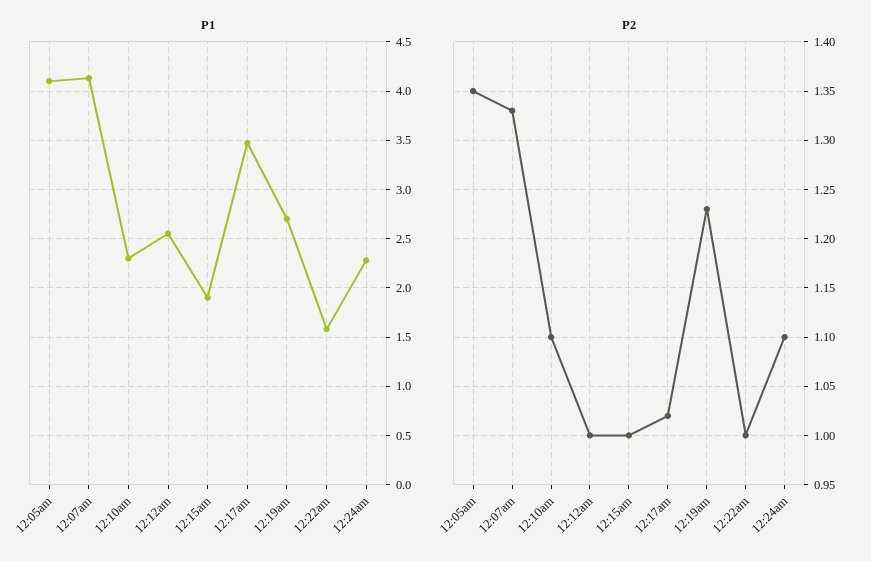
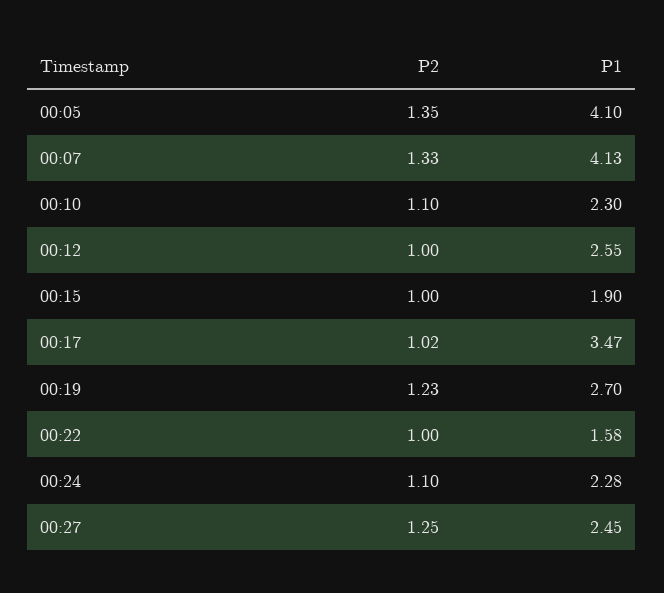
P2, 00:27: none -> 1.25
P1, 00:27: none -> 2.45

